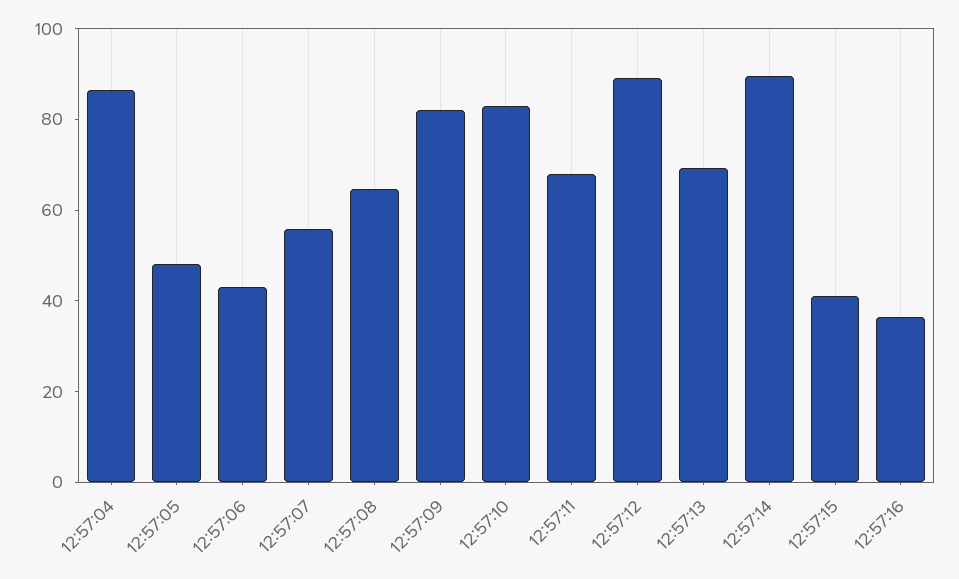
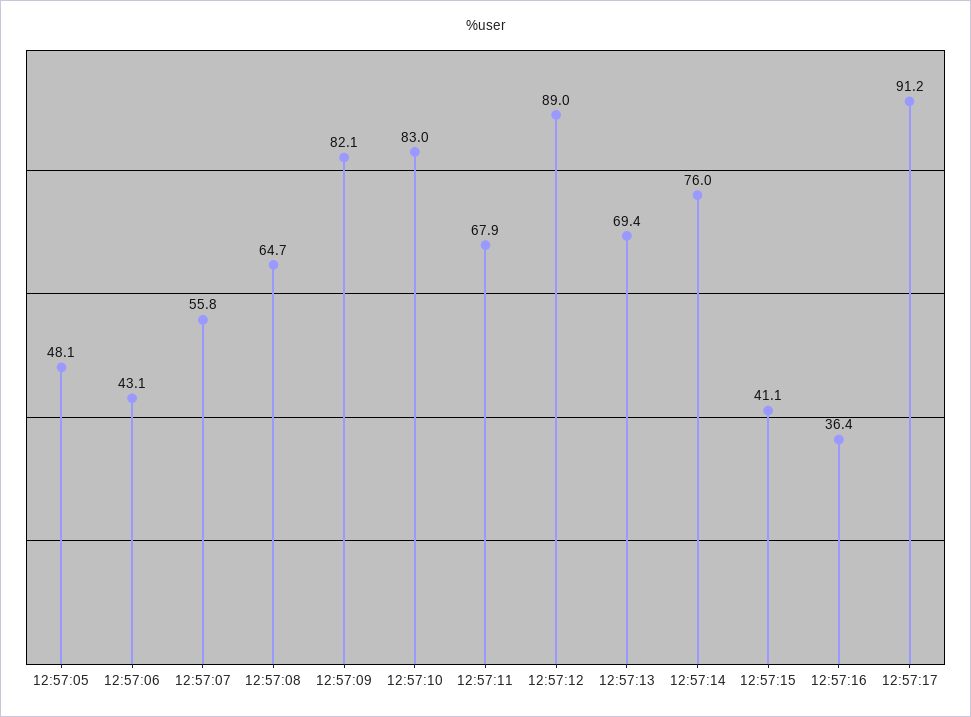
12:57:04: 85 -> none
12:57:14: 90 -> 76
12:57:17: none -> 91.2

